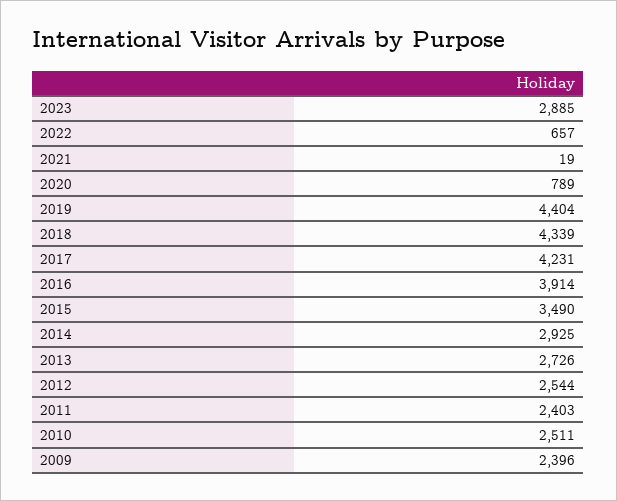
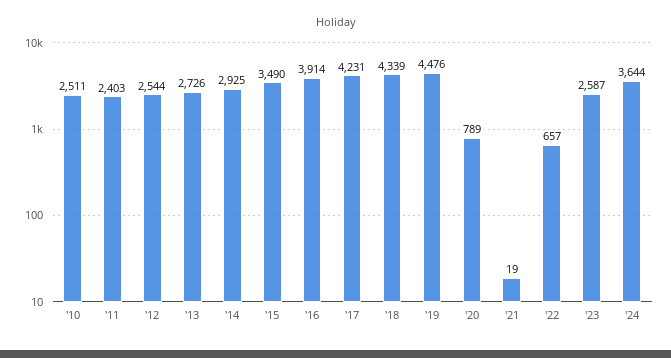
2023: 2885 -> 2587
2019: 4404 -> 4476
2009: 2396 -> none
'24: none -> 3644

